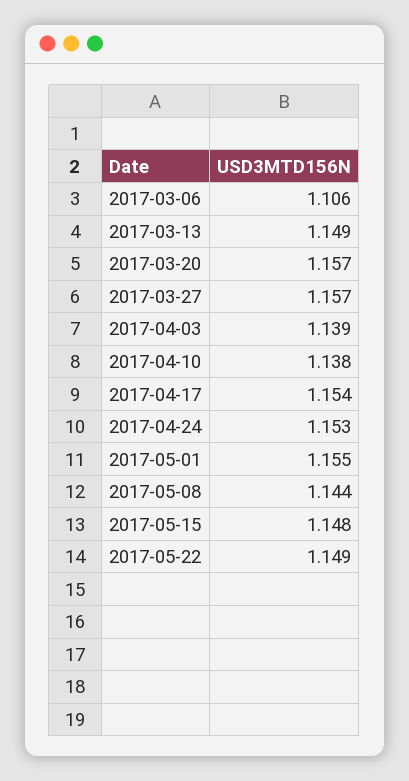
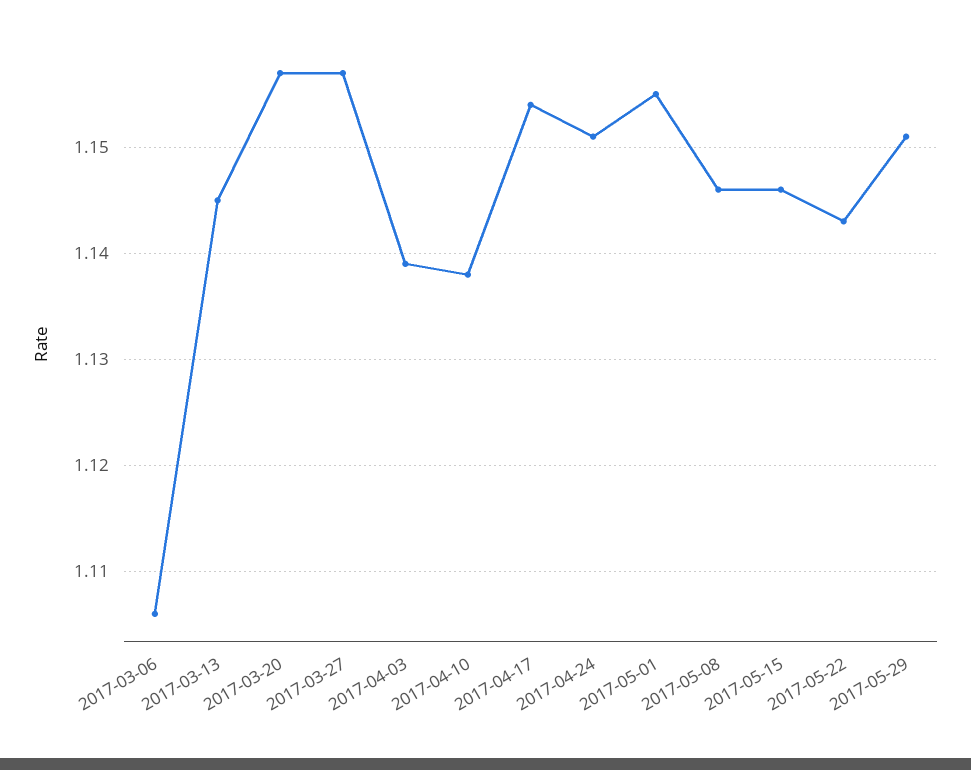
2017-03-13: 1.149 -> 1.145
2017-04-24: 1.153 -> 1.151
2017-05-08: 1.144 -> 1.146
2017-05-15: 1.148 -> 1.146
2017-05-22: 1.149 -> 1.143
2017-05-29: none -> 1.151

